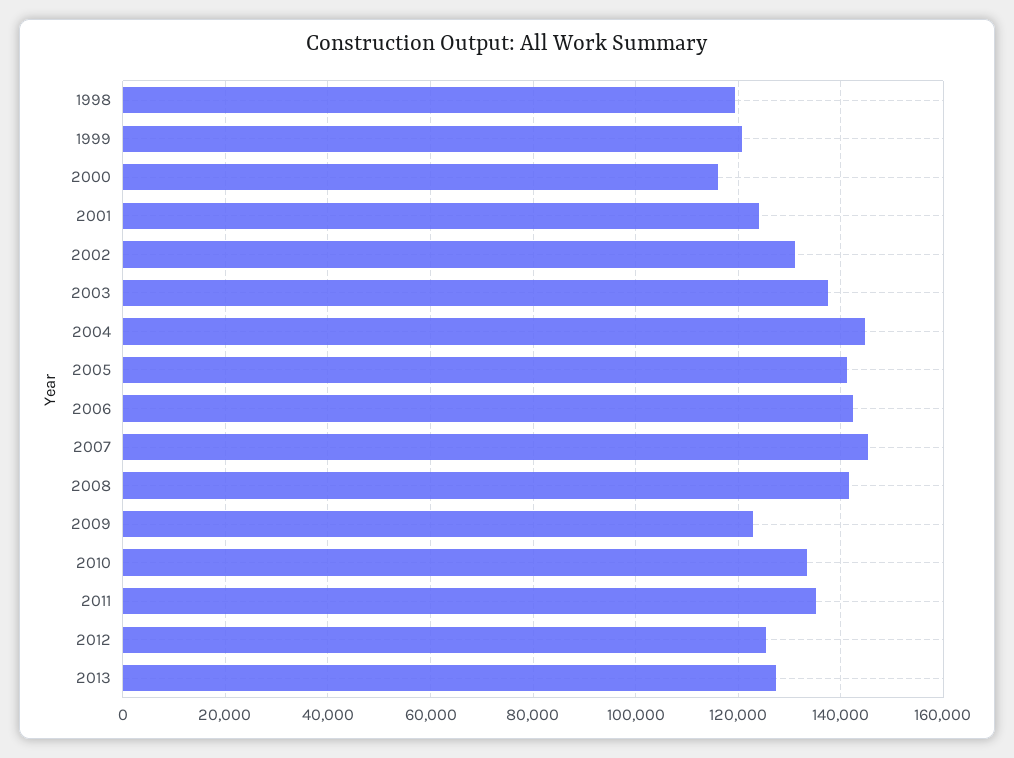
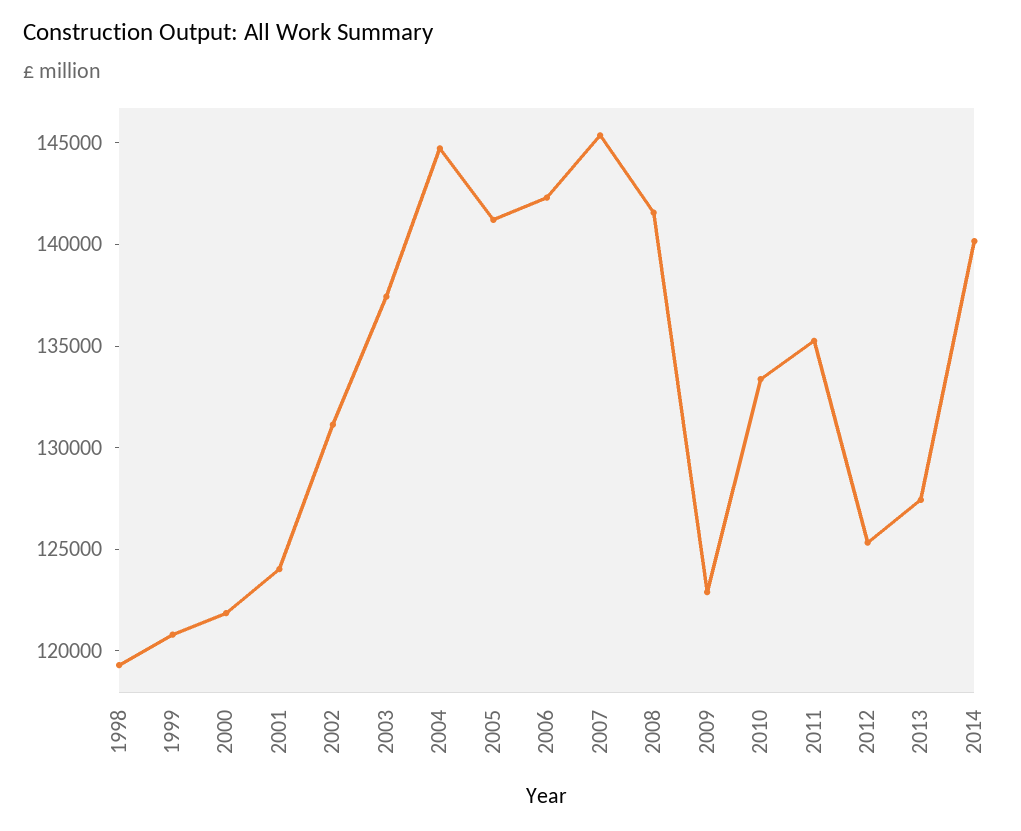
2000: 116000 -> 122000
2014: none -> 140000

